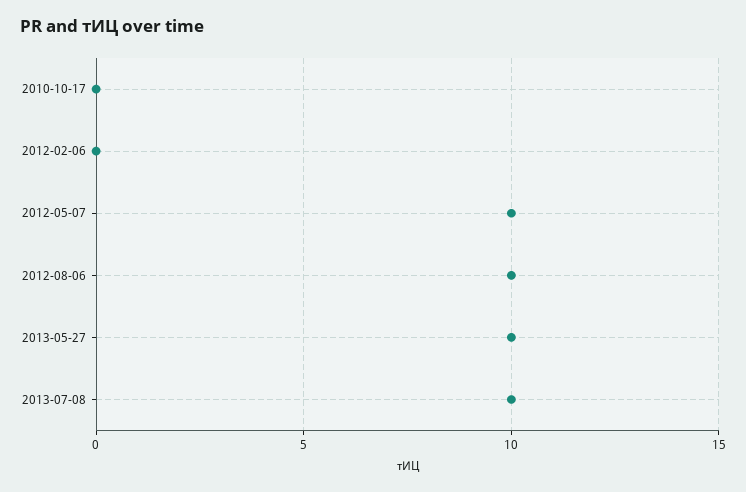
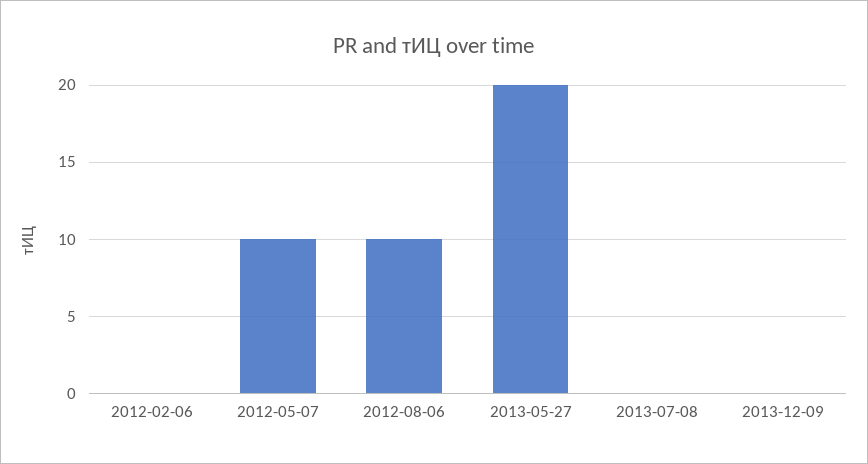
2010-10-17: 0 -> none
2013-05-27: 10 -> 20
2013-07-08: 10 -> 0
2013-12-09: none -> 0

